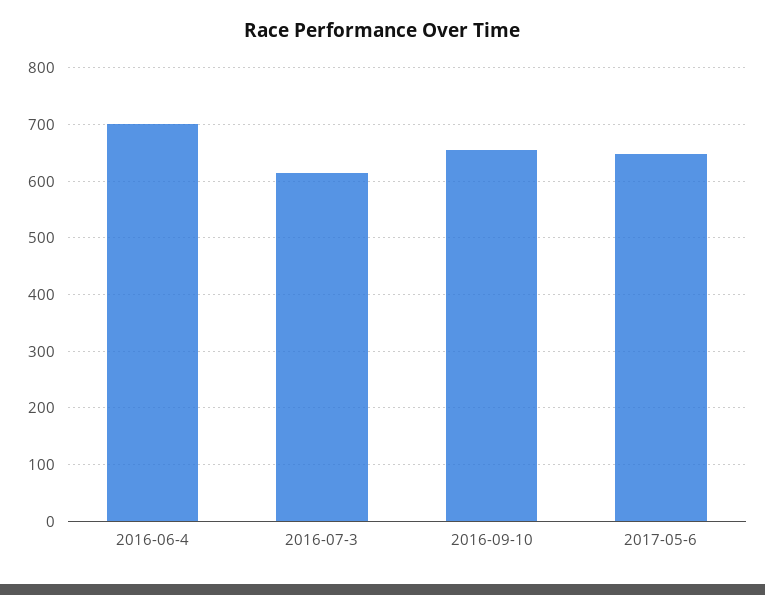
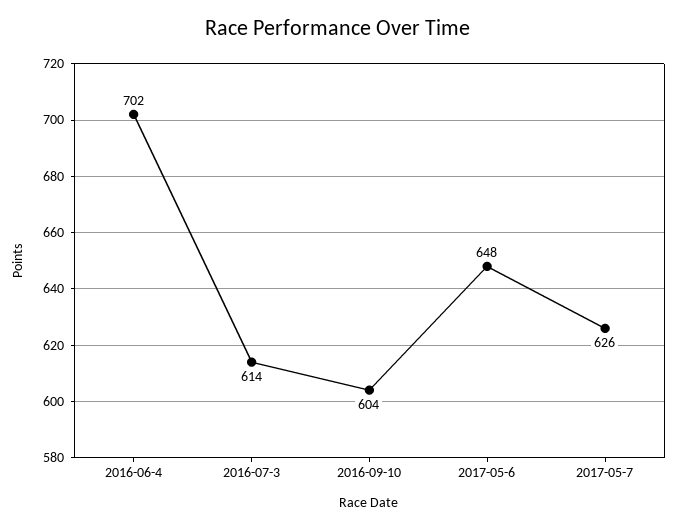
2016-09-10: 660 -> 604
2017-05-7: none -> 626

